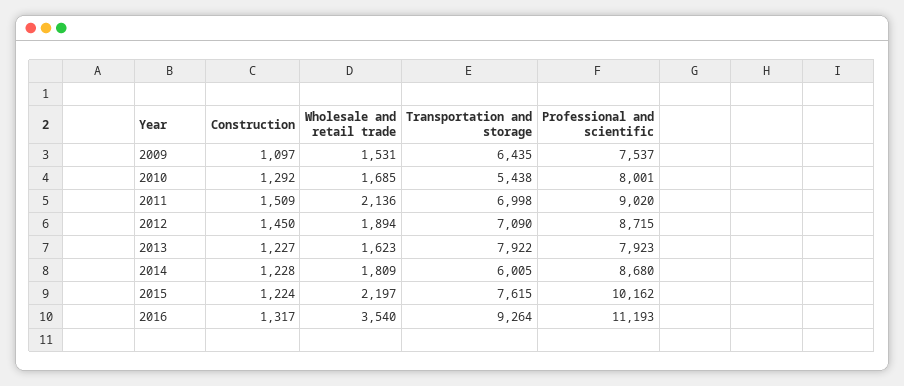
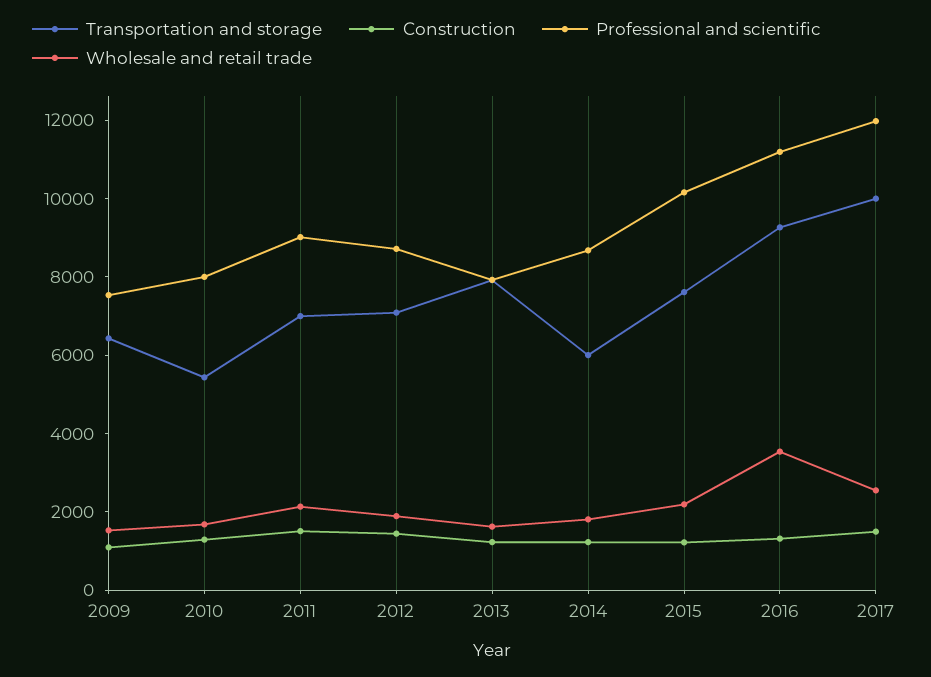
Transportation and storage, 2017: none -> 10000
Construction, 2017: none -> 1500
Professional and scientific, 2017: none -> 12000
Wholesale and retail trade, 2017: none -> 2500

